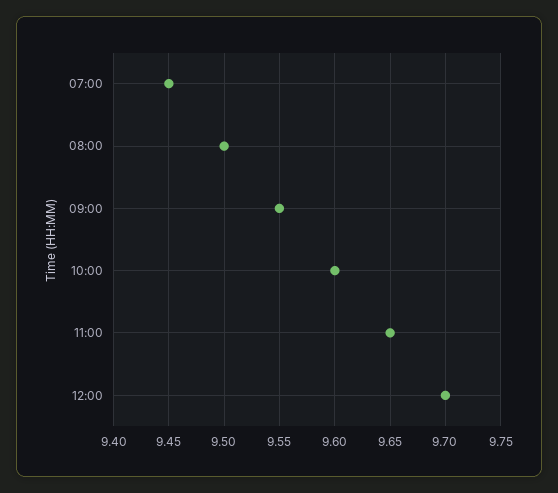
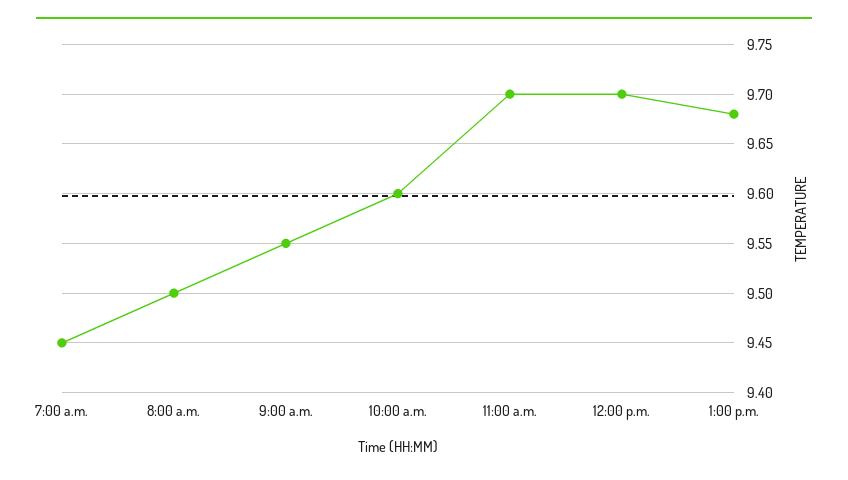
11:00: 9.65 -> 9.7
1:00 p.m.: none -> 9.68

